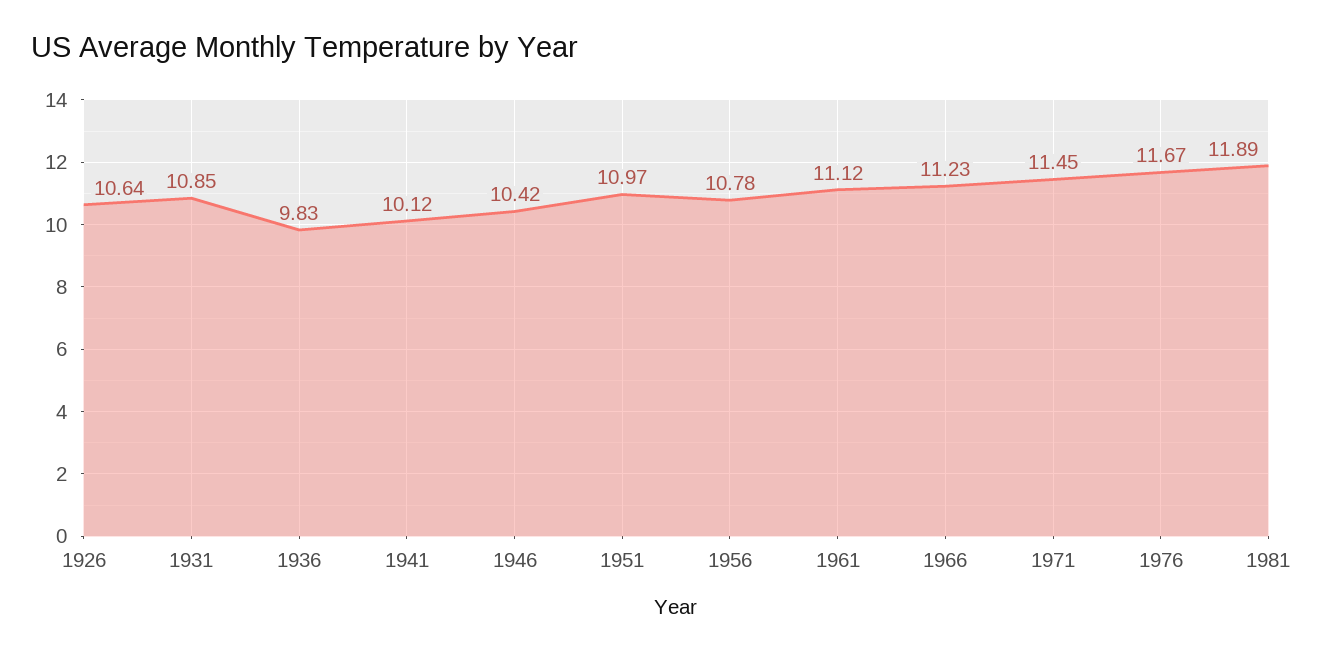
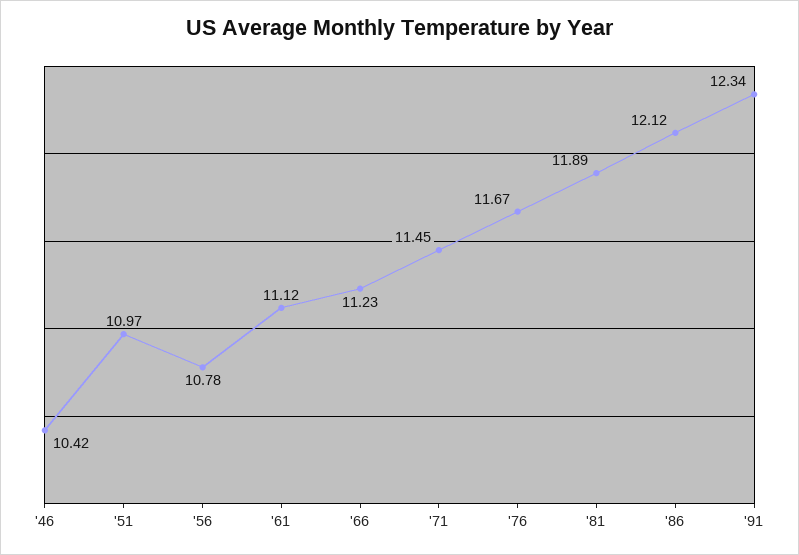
1926: 10.64 -> none
1931: 10.85 -> none
1936: 9.83 -> none
1941: 10.12 -> none
'86: none -> 12.12
'91: none -> 12.34

